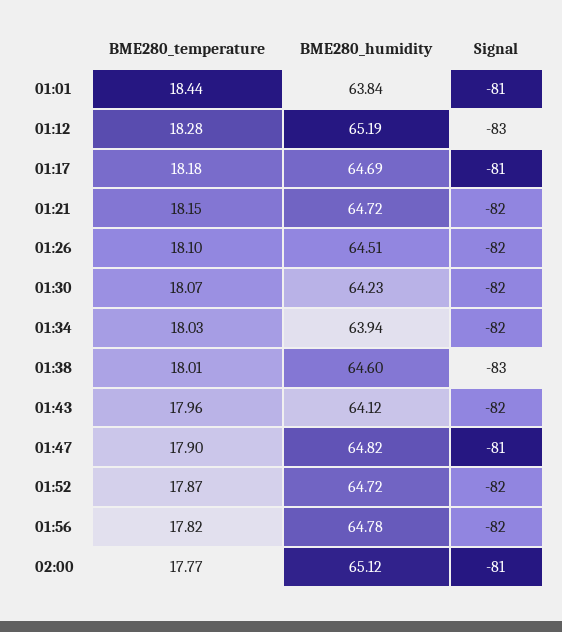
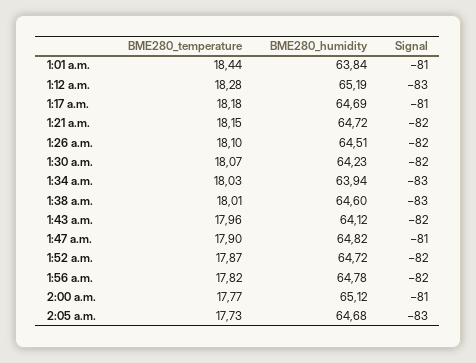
Signal, 01:34: -82 -> -83
BME280_temperature, 2:05 a.m.: none -> 17.73
BME280_humidity, 2:05 a.m.: none -> 64.68
Signal, 2:05 a.m.: none -> -83

